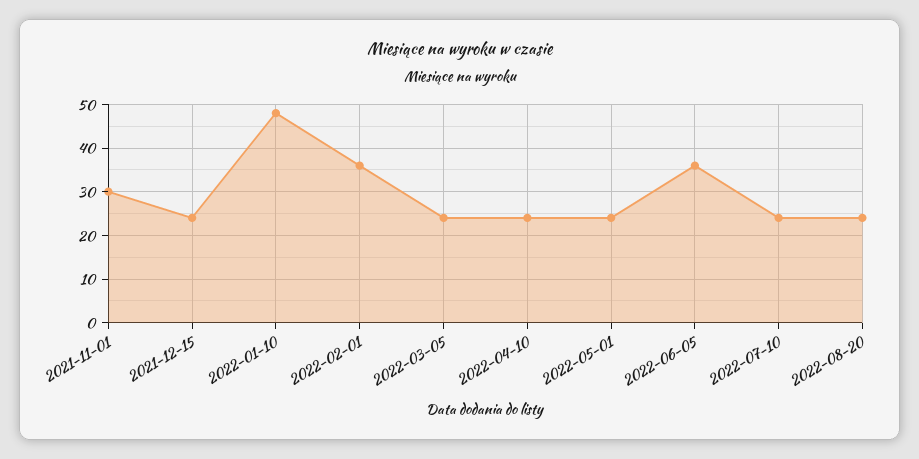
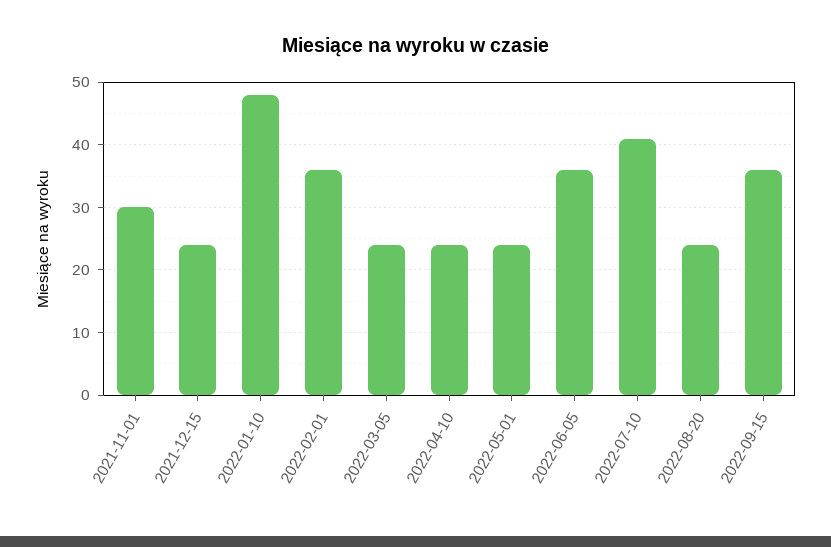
2022-07-10: 25 -> 41
2022-09-15: none -> 36

